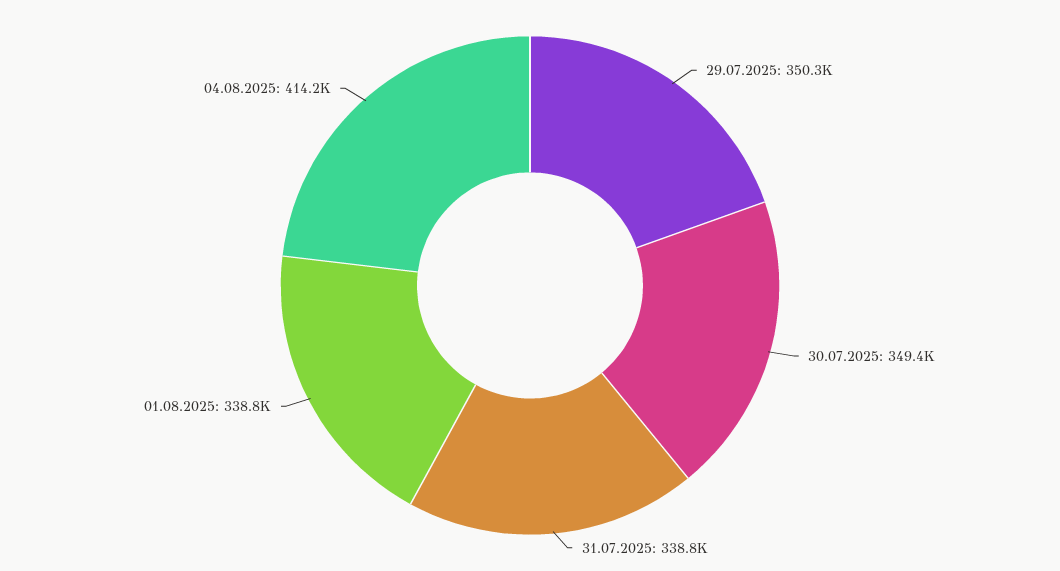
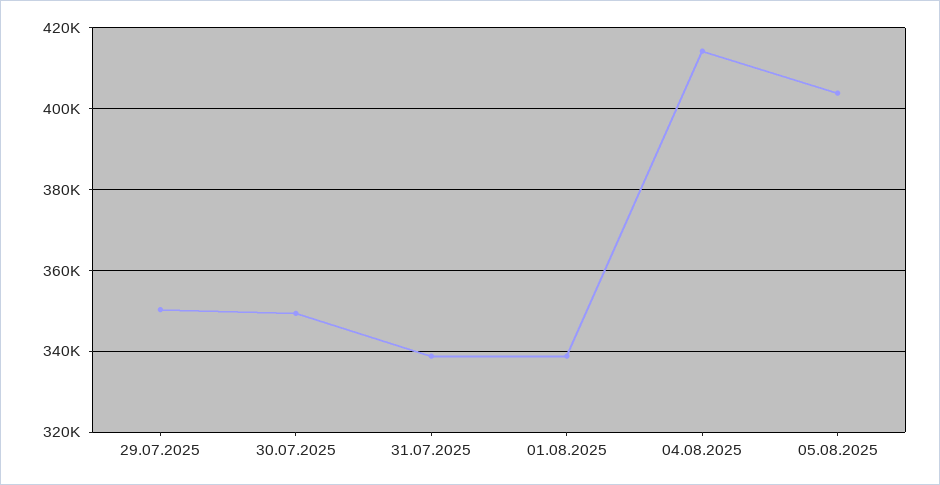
05.08.2025: none -> 404000

